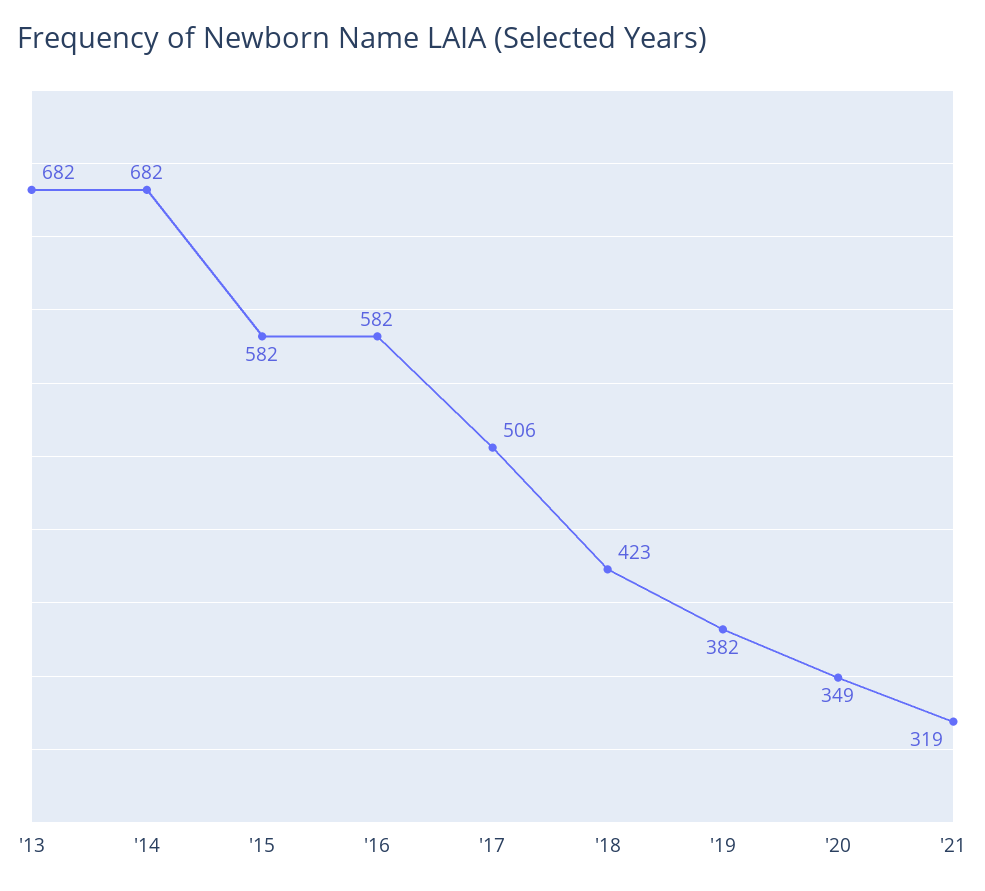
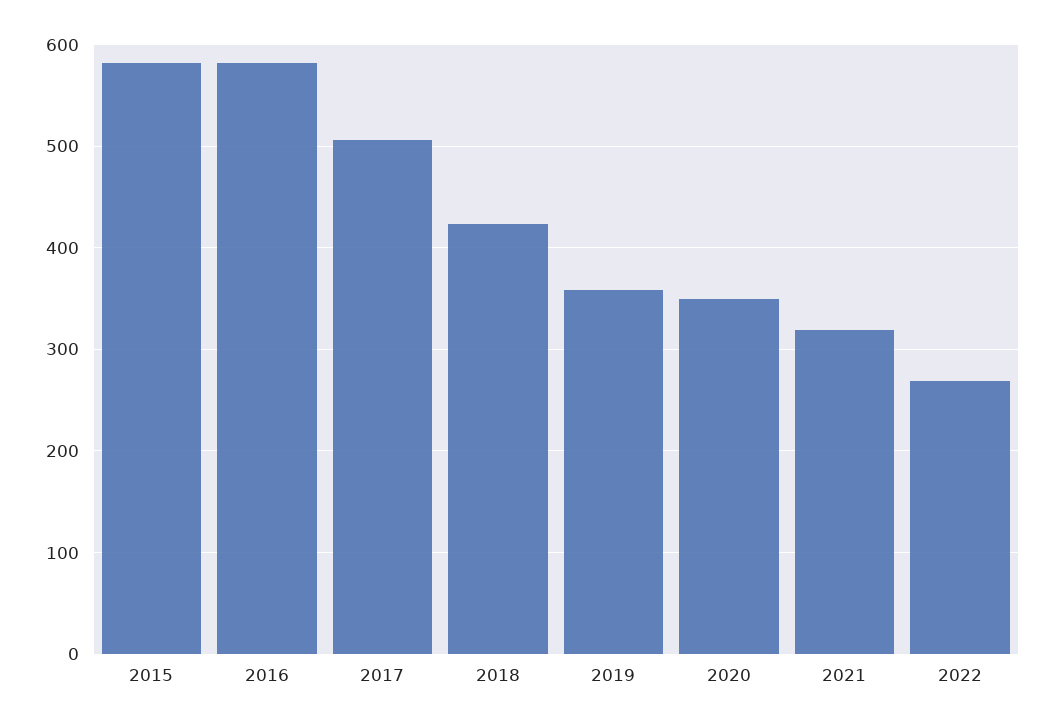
'13: 682 -> none
'14: 682 -> none
'19: 382 -> 360
2022: none -> 270

